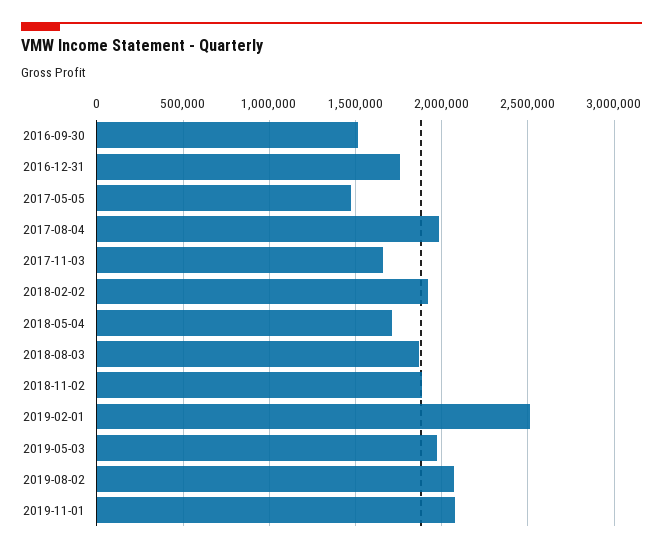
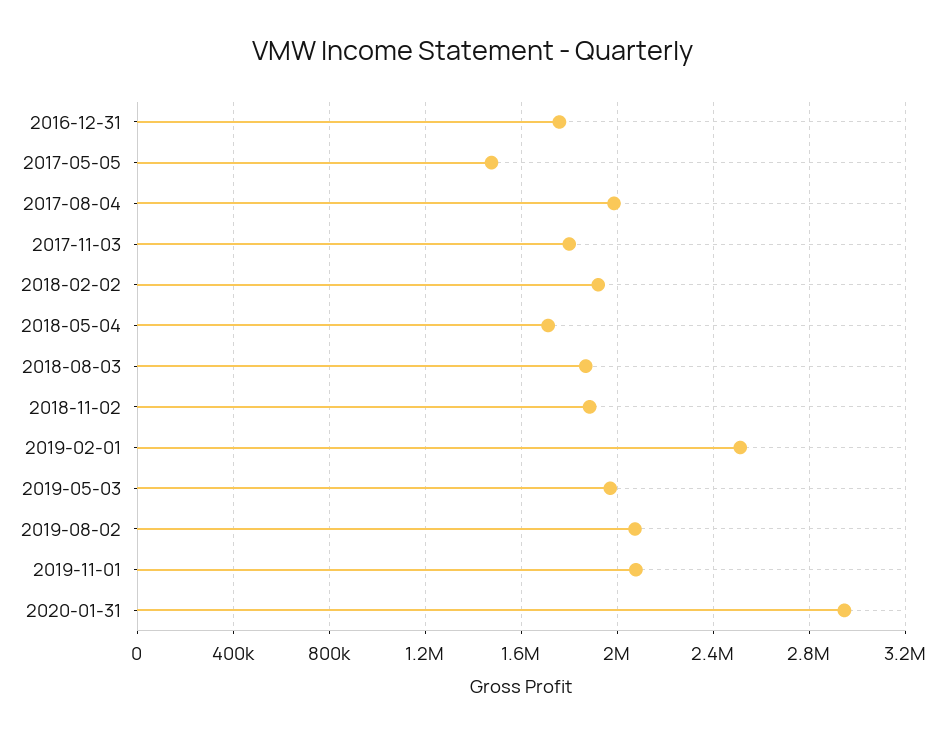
2016-09-30: 1500000 -> none
2017-11-03: 1650000 -> 1800000
2020-01-31: none -> 2950000

